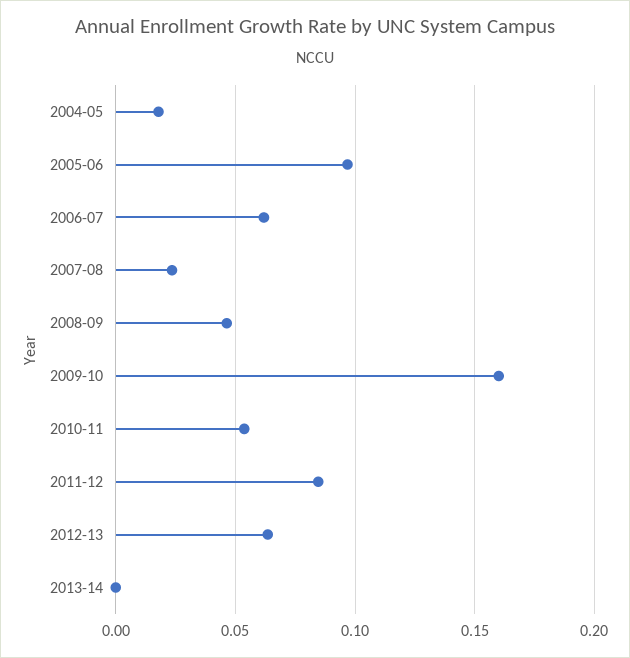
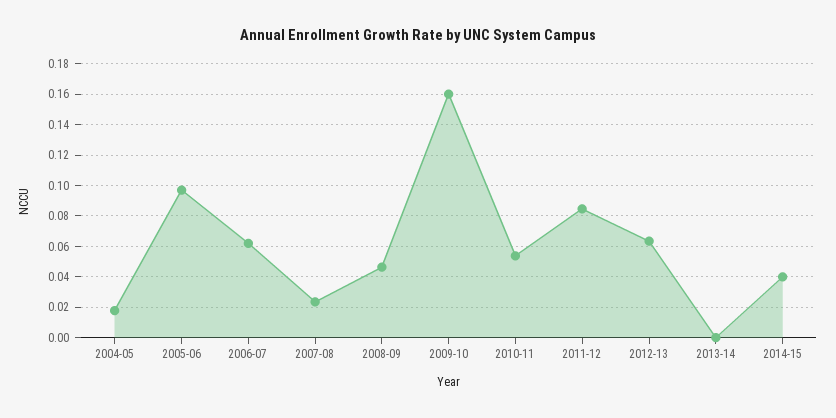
2014-15: none -> 0.04

